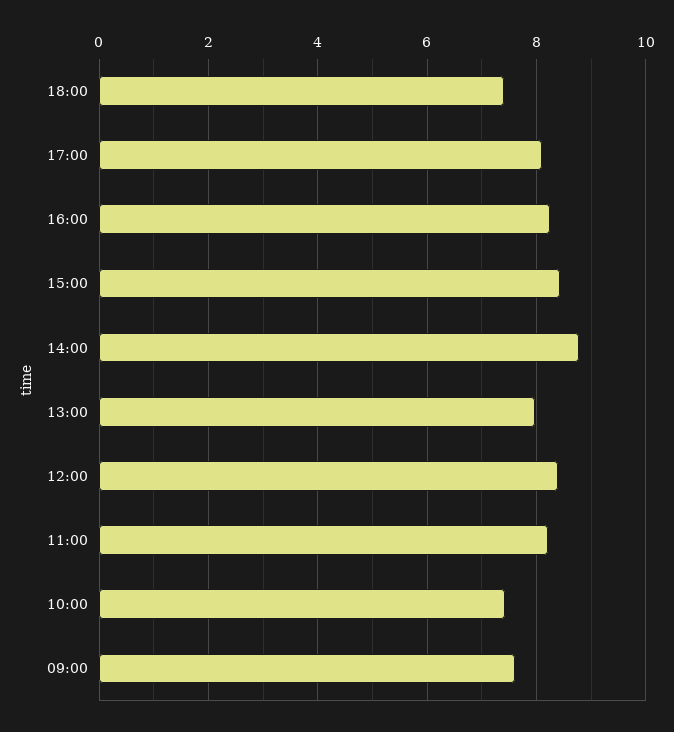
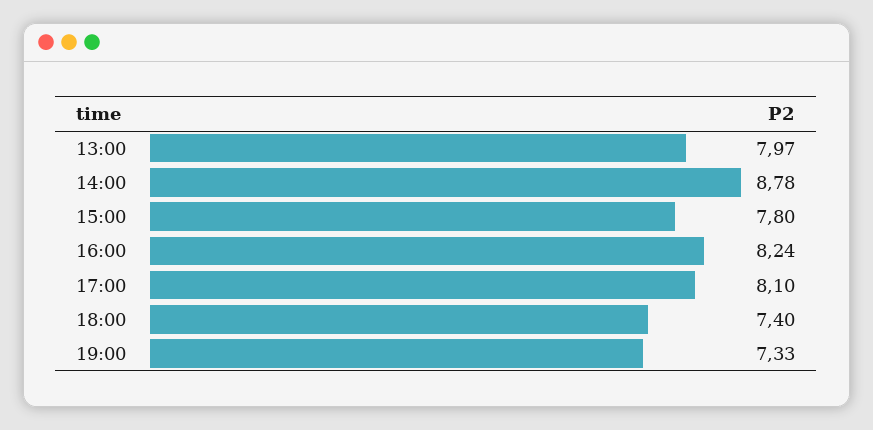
15:00: 8.4 -> 7.8
12:00: 8.4 -> none
11:00: 8.2 -> none
10:00: 7.4 -> none
09:00: 7.6 -> none
19:00: none -> 7.33

